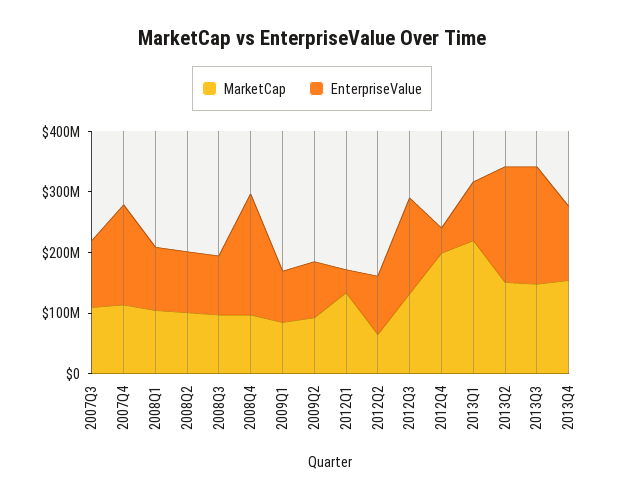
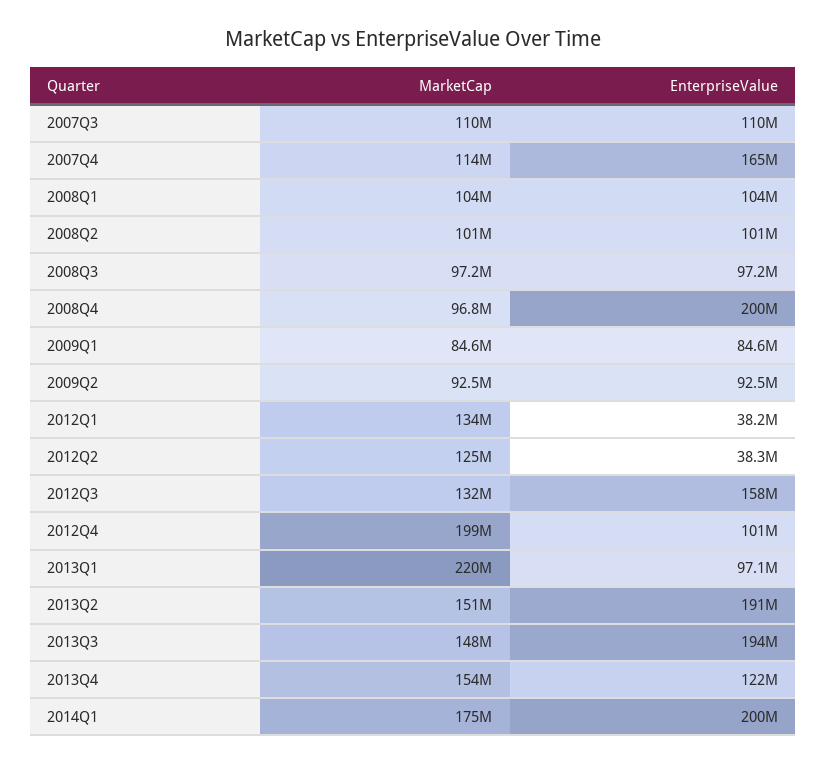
MarketCap, 2012Q2: 60000000 -> 125000000
EnterpriseValue, 2012Q2: 100000000 -> 38300000
EnterpriseValue, 2012Q4: 40000000 -> 101000000
MarketCap, 2014Q1: none -> 175000000
EnterpriseValue, 2014Q1: none -> 200000000

